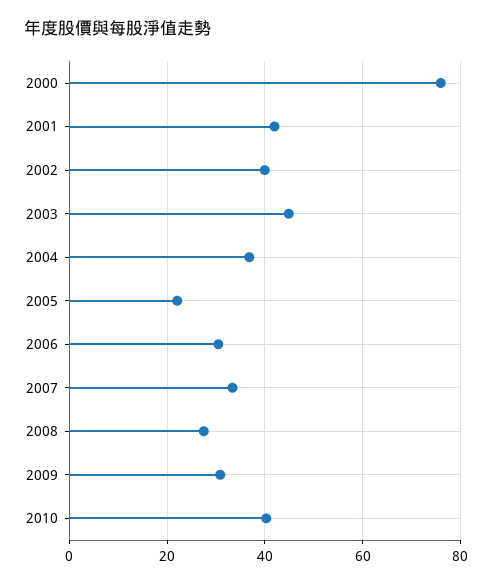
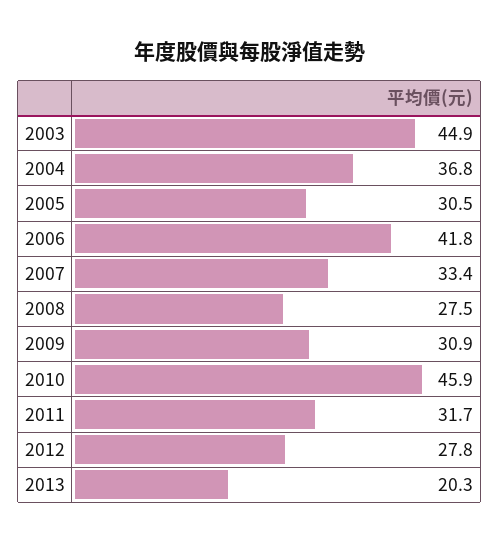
2000: 76 -> none
2001: 42 -> none
2002: 40 -> none
2005: 22 -> 30.5
2006: 30 -> 41.8
2010: 40 -> 45.9
2011: none -> 31.7
2012: none -> 27.8
2013: none -> 20.3

